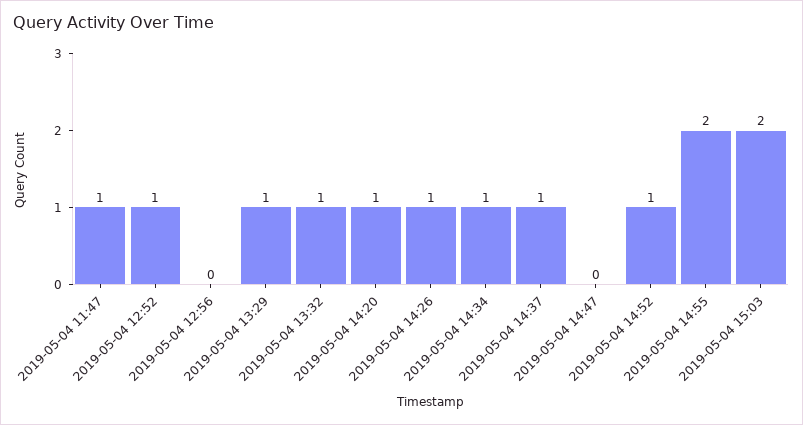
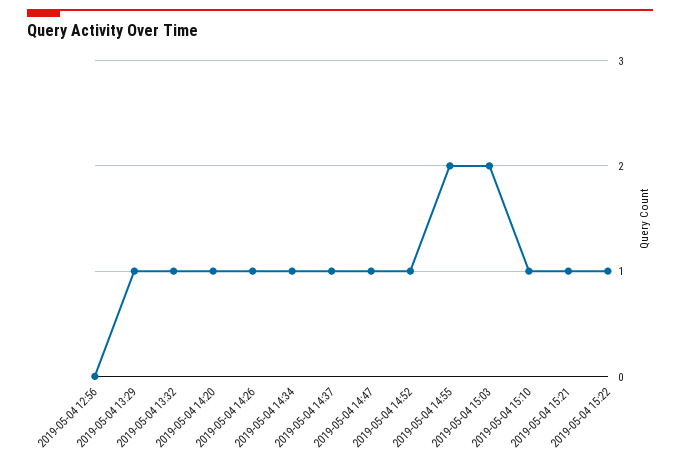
2019-05-04 11:47: 1 -> none
2019-05-04 12:52: 1 -> none
2019-05-04 14:47: 0 -> 1
2019-05-04 15:10: none -> 1
2019-05-04 15:21: none -> 1
2019-05-04 15:22: none -> 1

